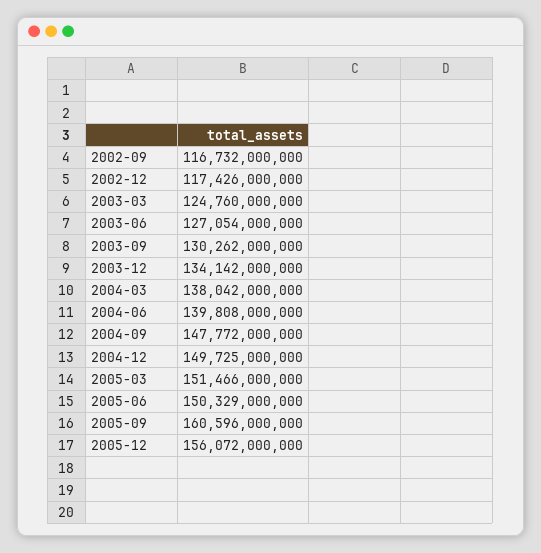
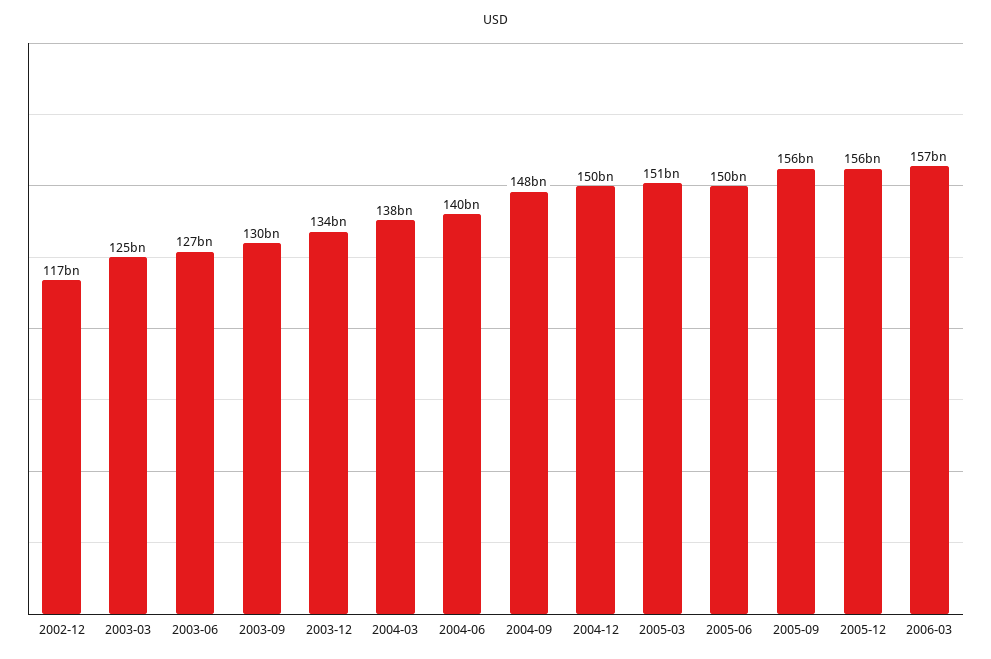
2002-09: 116732000000 -> none
2005-09: 160596000000 -> 156000000000
2006-03: none -> 157000000000

